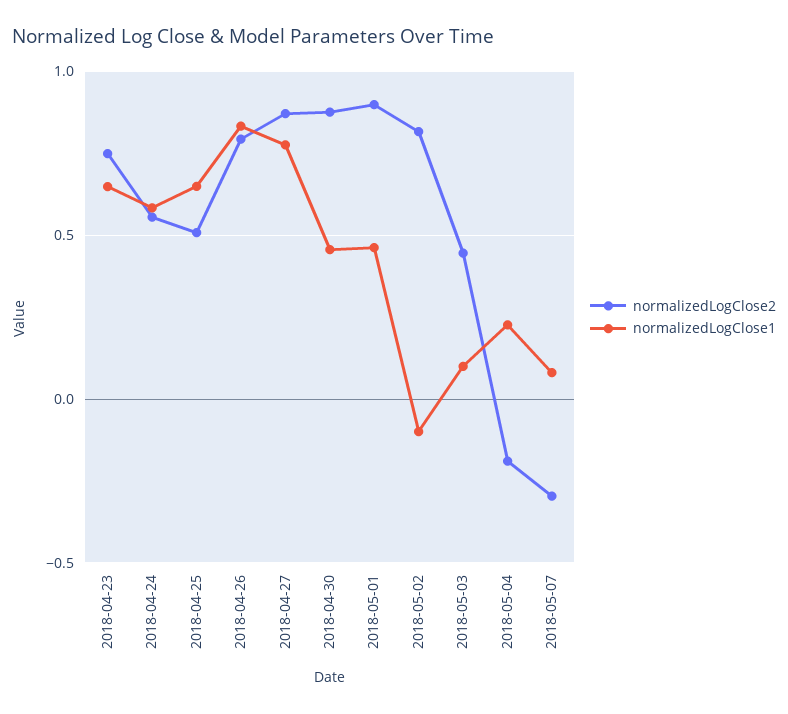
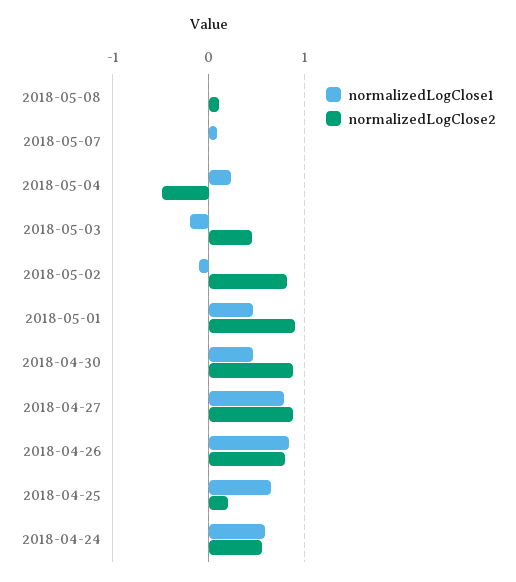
normalizedLogClose2, 2018-04-23: 0.75 -> none
normalizedLogClose1, 2018-04-23: 0.65 -> none
normalizedLogClose2, 2018-04-25: 0.5 -> 0.2
normalizedLogClose1, 2018-05-03: 0.1 -> -0.2
normalizedLogClose2, 2018-05-04: -0.2 -> -0.5
normalizedLogClose2, 2018-05-07: -0.3 -> 0
normalizedLogClose1, 2018-05-08: none -> 0
normalizedLogClose2, 2018-05-08: none -> 0.1

